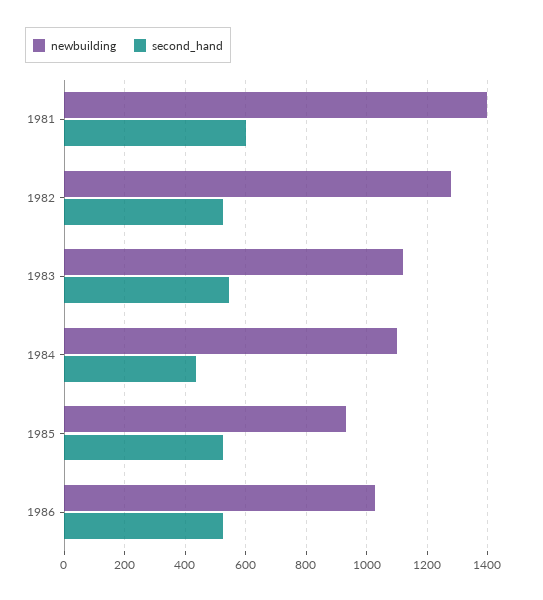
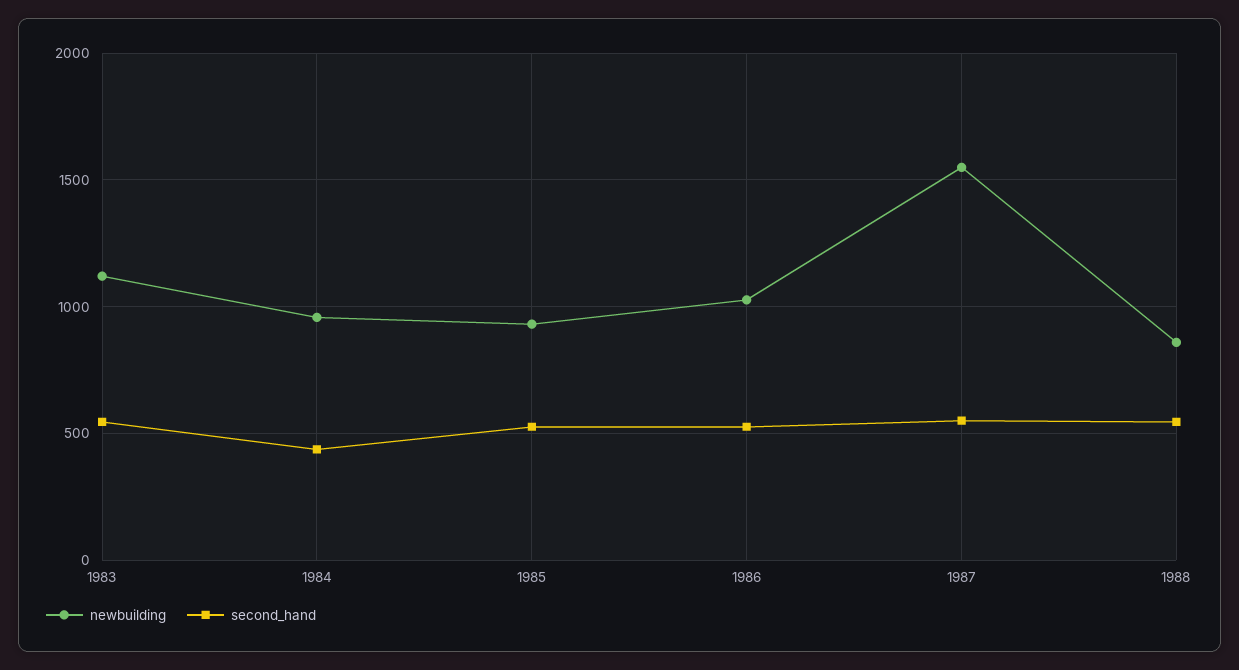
newbuilding, 1981: 1400 -> none
second_hand, 1981: 600 -> none
newbuilding, 1982: 1280 -> none
second_hand, 1982: 520 -> none
newbuilding, 1984: 1100 -> 950
newbuilding, 1987: none -> 1550
second_hand, 1987: none -> 550
newbuilding, 1988: none -> 850
second_hand, 1988: none -> 550

